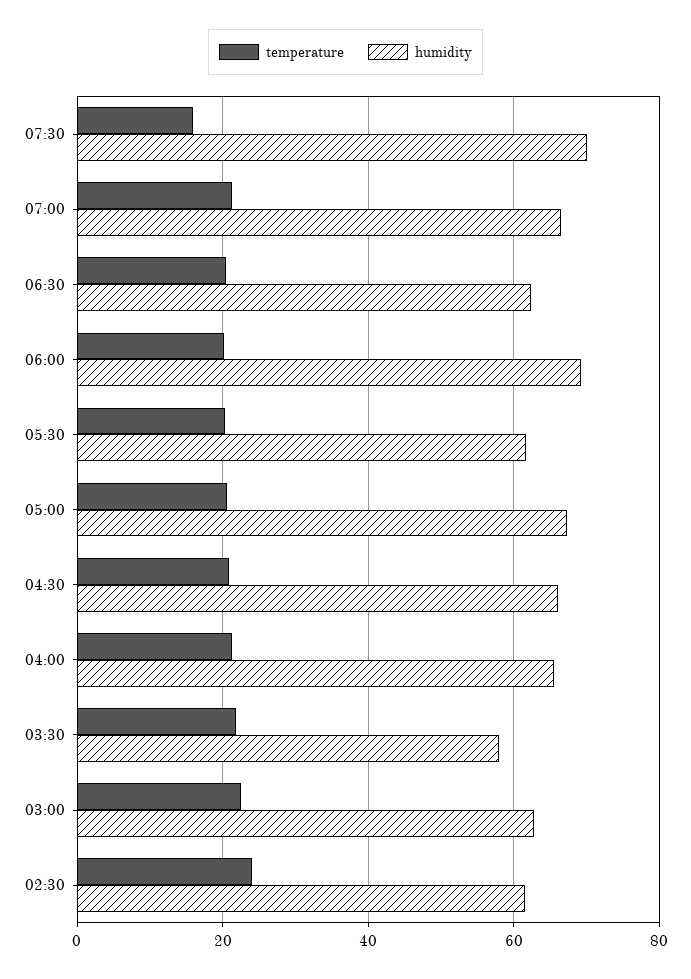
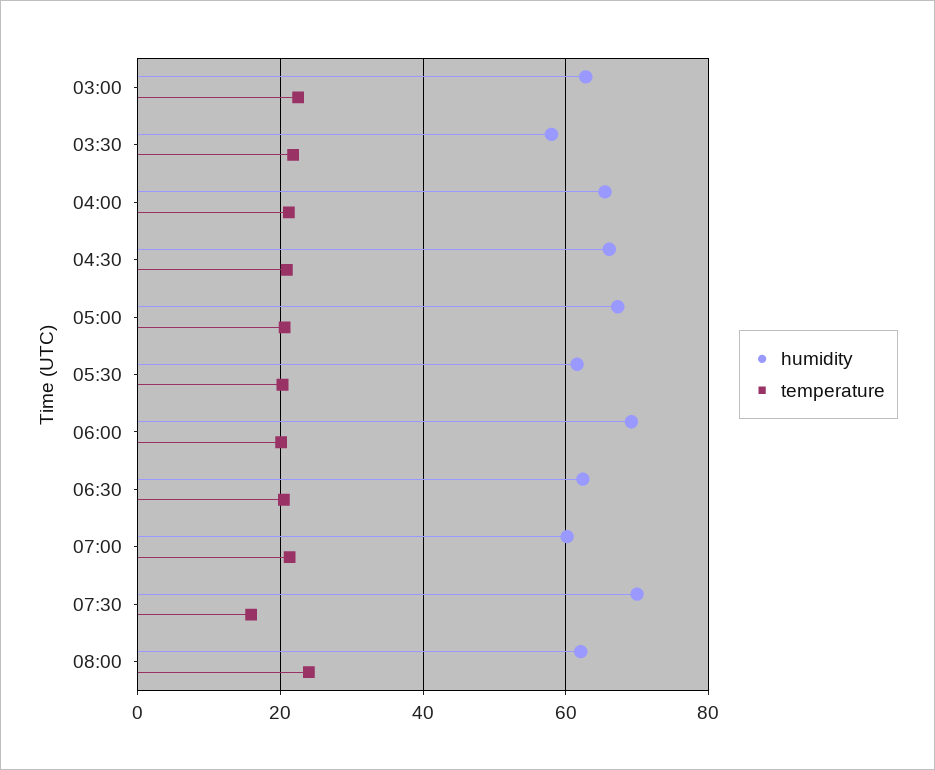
humidity, 07:00: 66 -> 60
temperature, 02:30: 24 -> none
humidity, 02:30: 62 -> none
humidity, 08:00: none -> 62
temperature, 08:00: none -> 24

